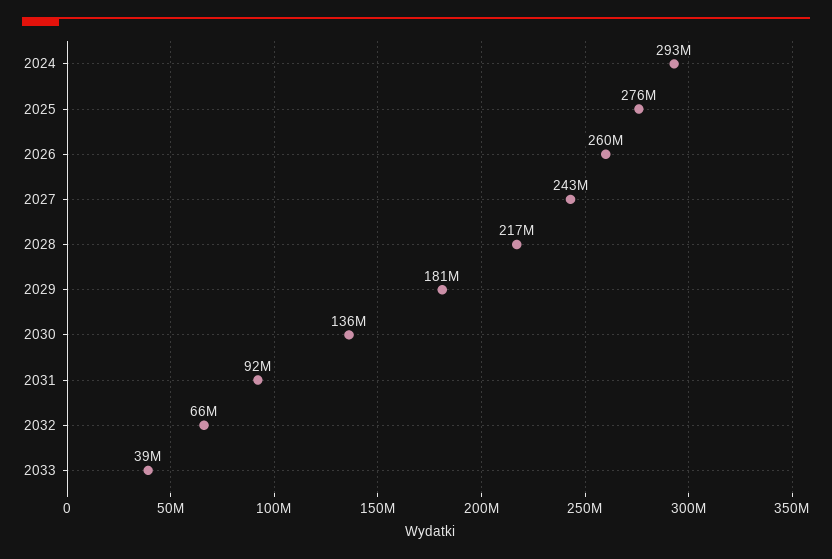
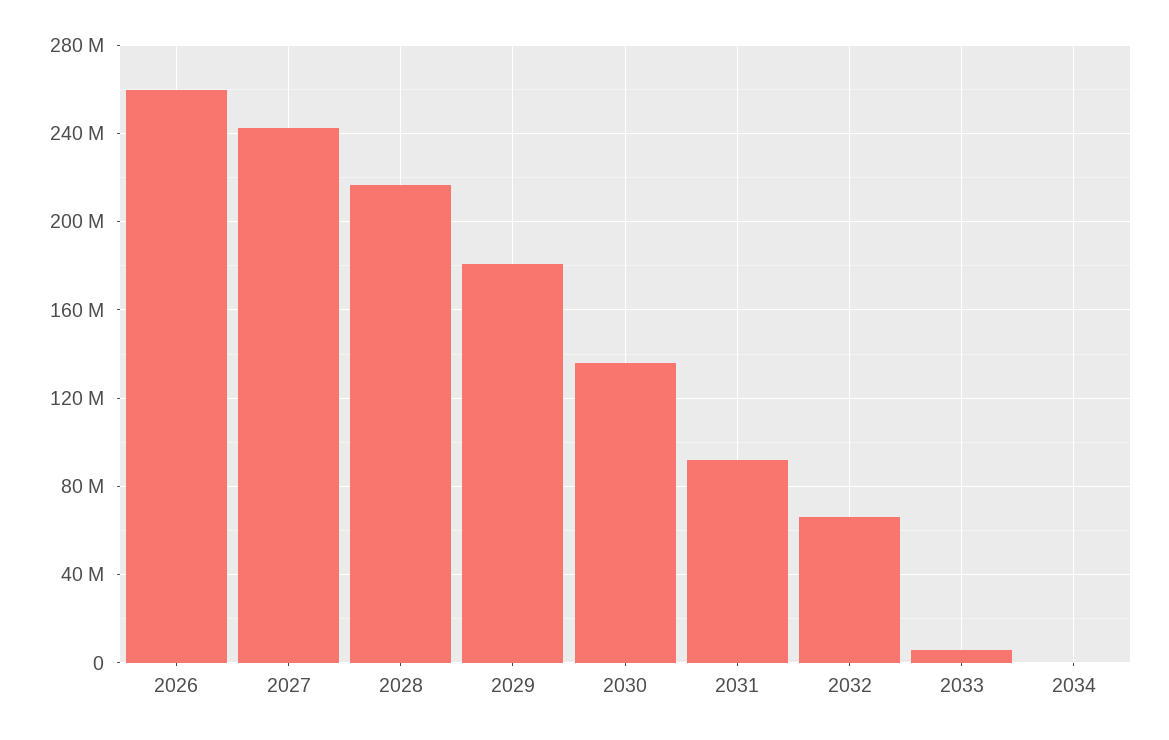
2024: 293000000 -> none
2025: 276000000 -> none
2033: 39000000 -> 5000000
2034: none -> 0

